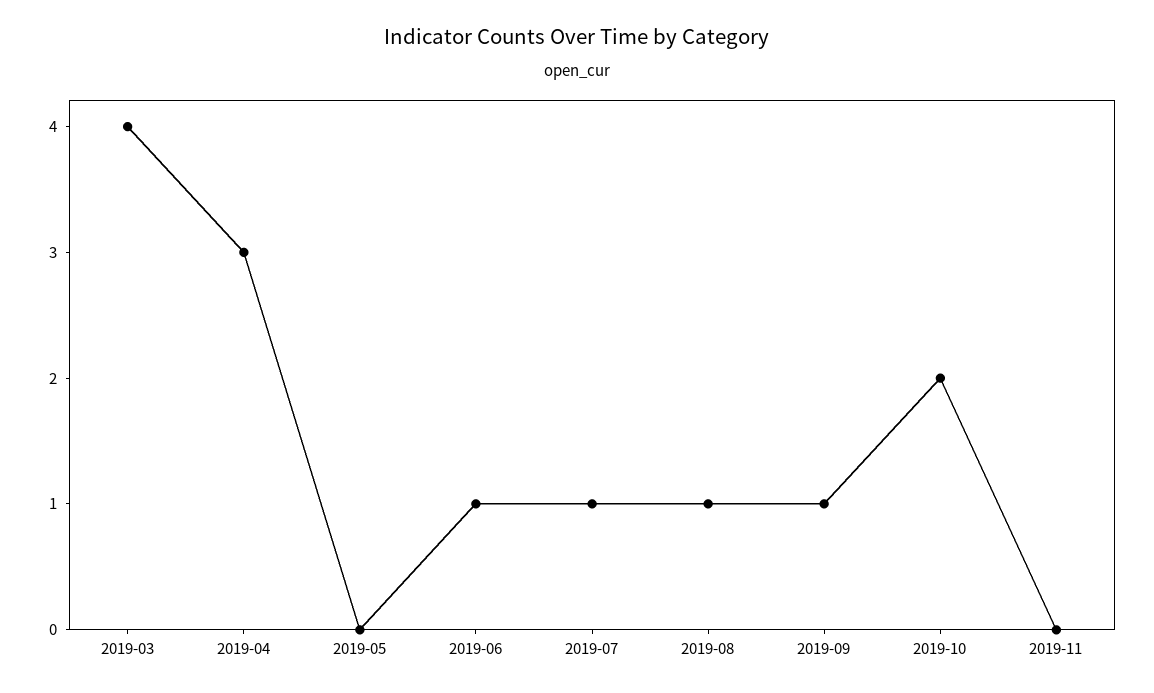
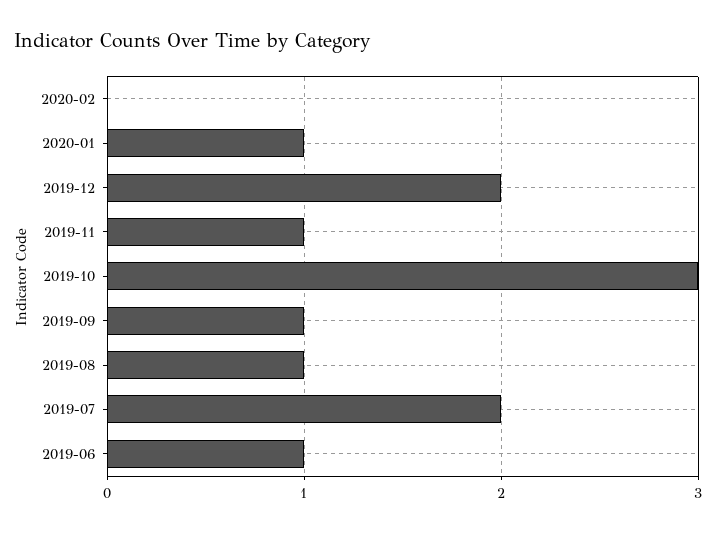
2019-03: 4 -> none
2019-04: 3 -> none
2019-05: 0 -> none
2019-07: 1 -> 2
2019-10: 2 -> 3
2019-11: 0 -> 1
2020-02: none -> 0
2020-01: none -> 1
2019-12: none -> 2

